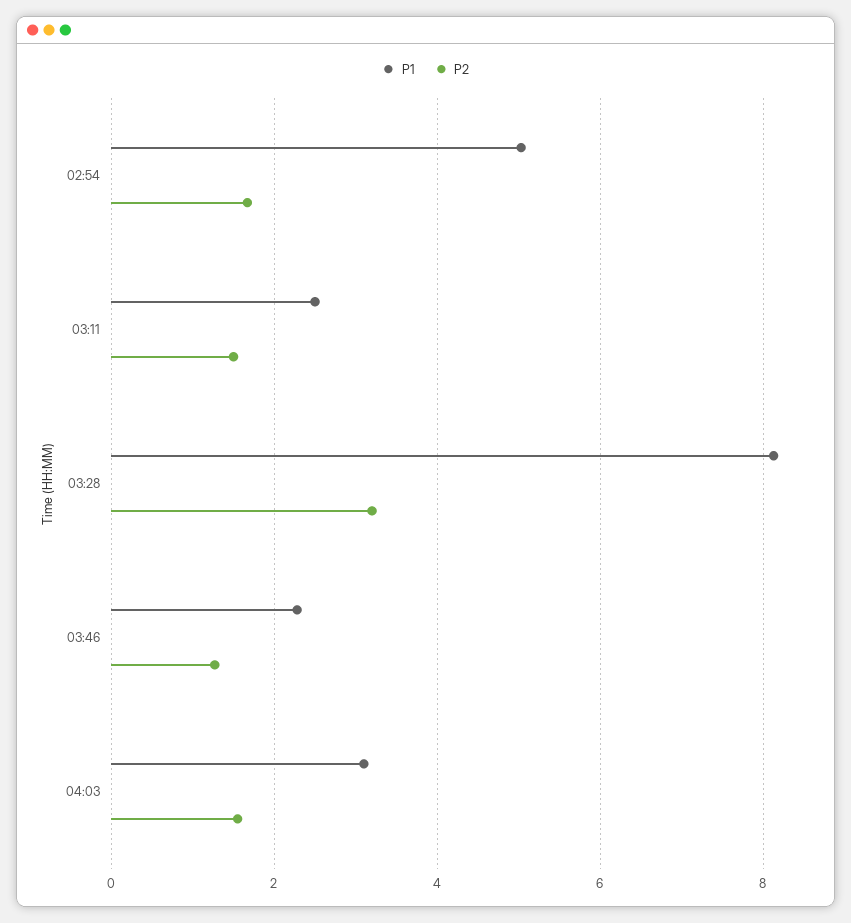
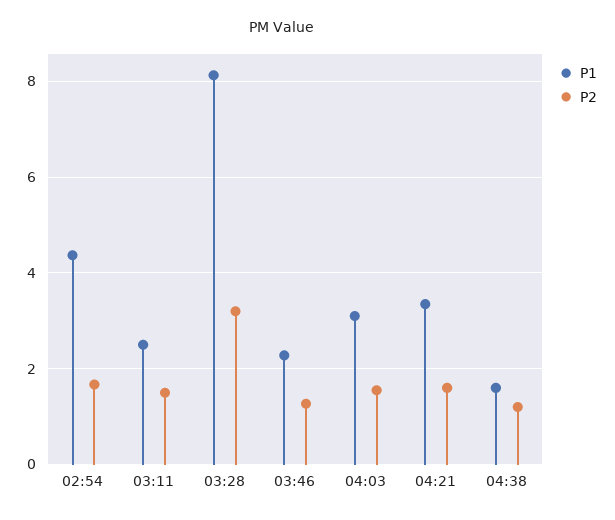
P1, 02:54: 5 -> 4.4
P1, 04:21: none -> 3.4
P2, 04:21: none -> 1.6
P1, 04:38: none -> 1.6
P2, 04:38: none -> 1.2

